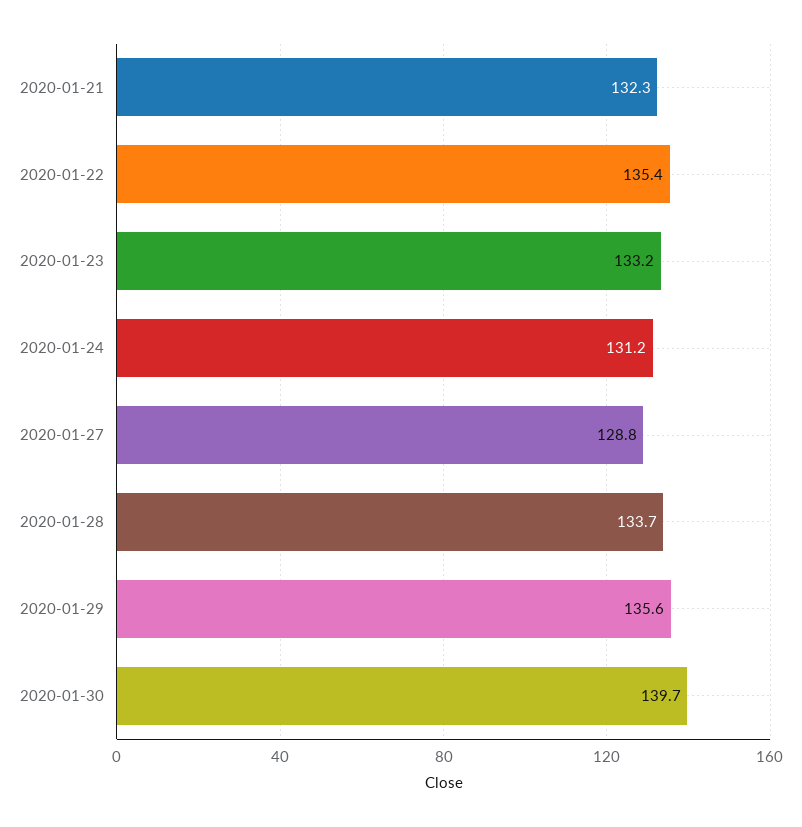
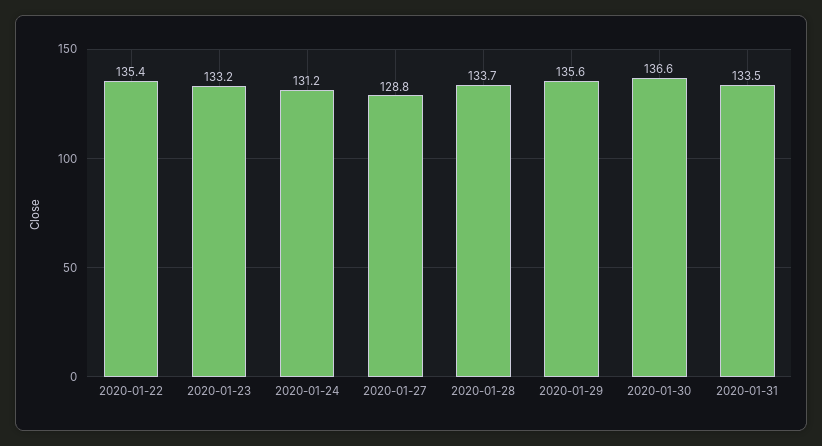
2020-01-21: 132.3 -> none
2020-01-30: 139.7 -> 136.6
2020-01-31: none -> 133.5

